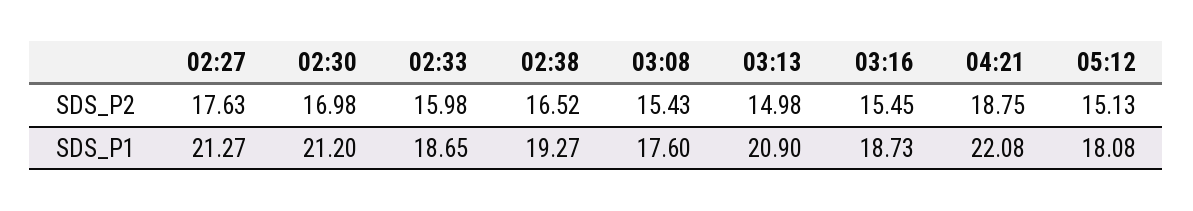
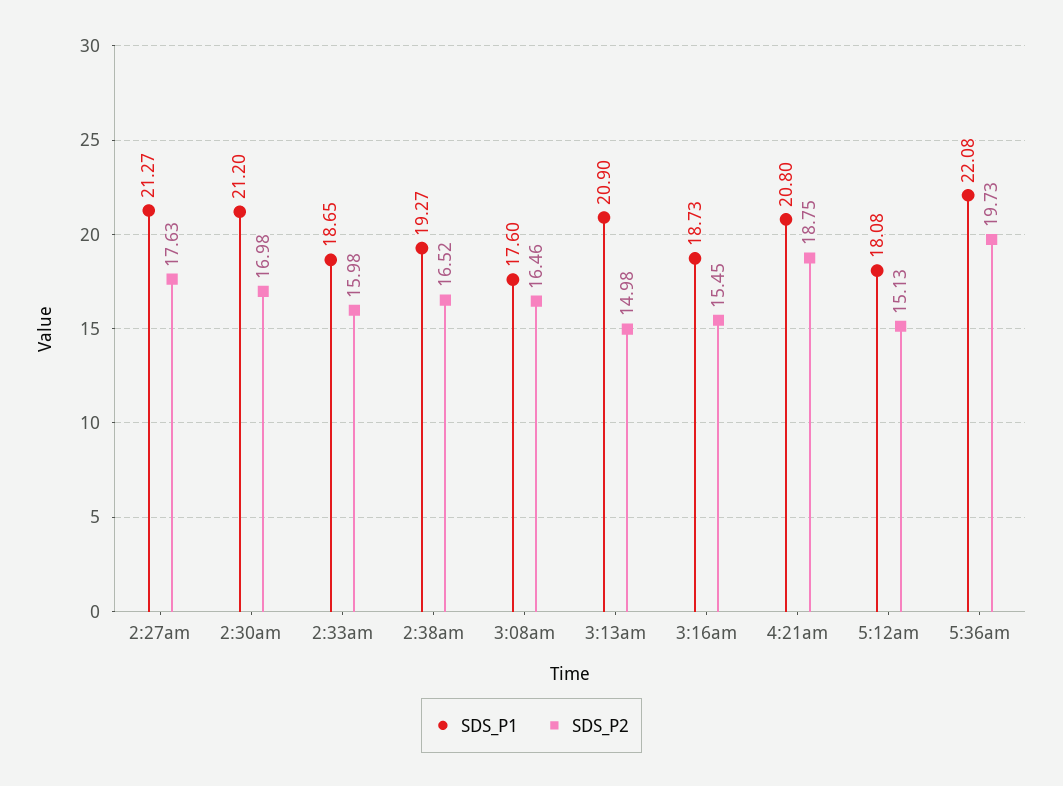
SDS_P2, 03:08: 15.43 -> 16.46
SDS_P1, 04:21: 22.08 -> 20.8
SDS_P1, 5:36am: none -> 22.08
SDS_P2, 5:36am: none -> 19.73

